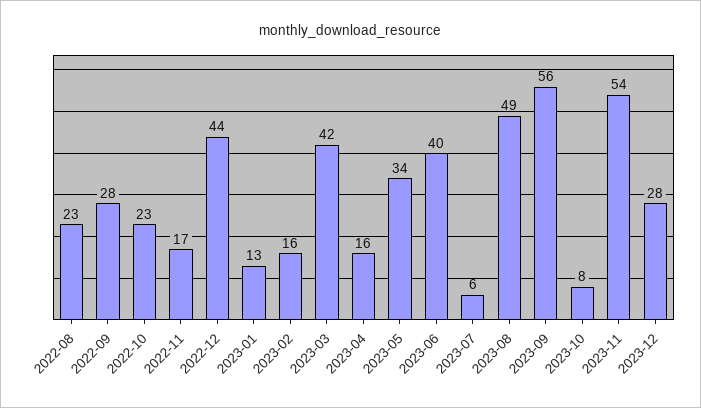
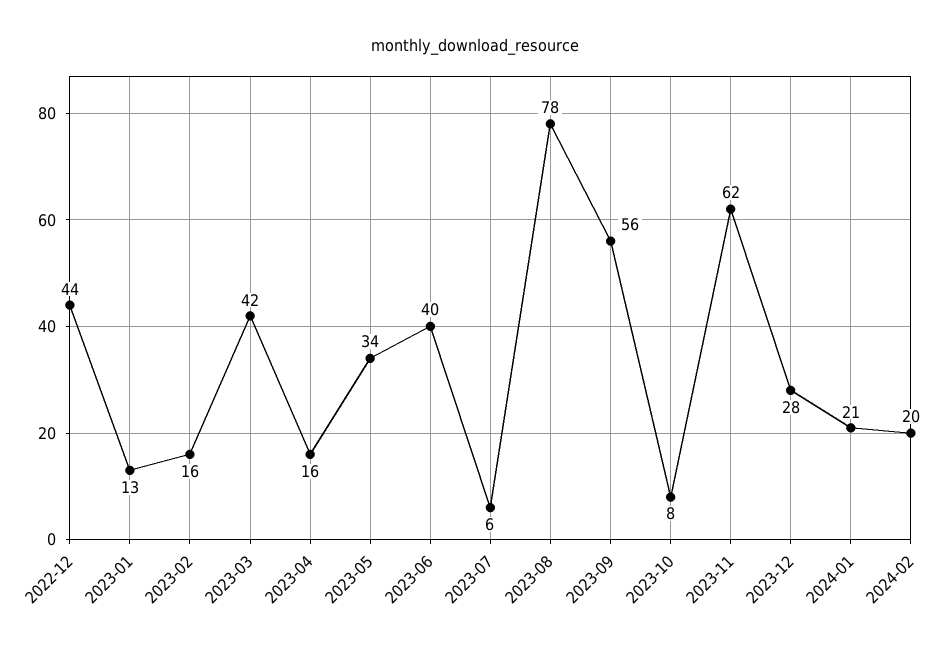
2022-08: 23 -> none
2022-09: 28 -> none
2022-10: 23 -> none
2022-11: 17 -> none
2023-08: 49 -> 78
2023-11: 54 -> 62
2024-01: none -> 21
2024-02: none -> 20

